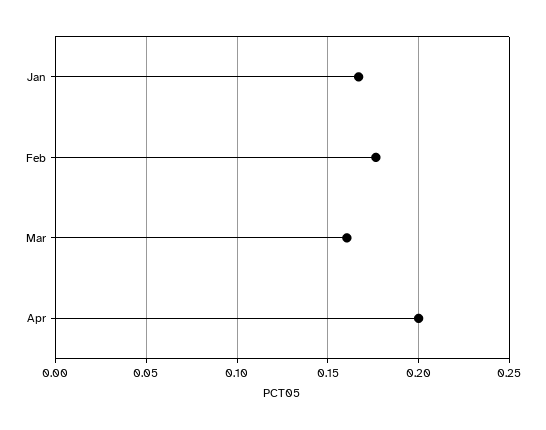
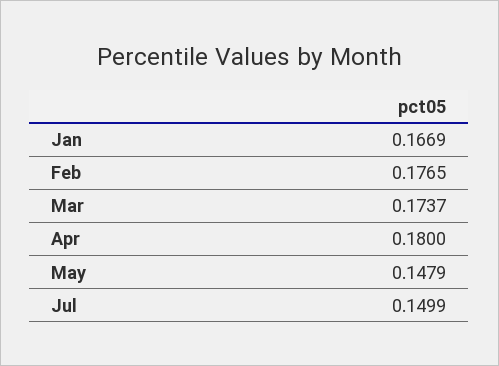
Mar: 0.16 -> 0.1737
Apr: 0.2 -> 0.18
May: none -> 0.1479
Jul: none -> 0.1499

